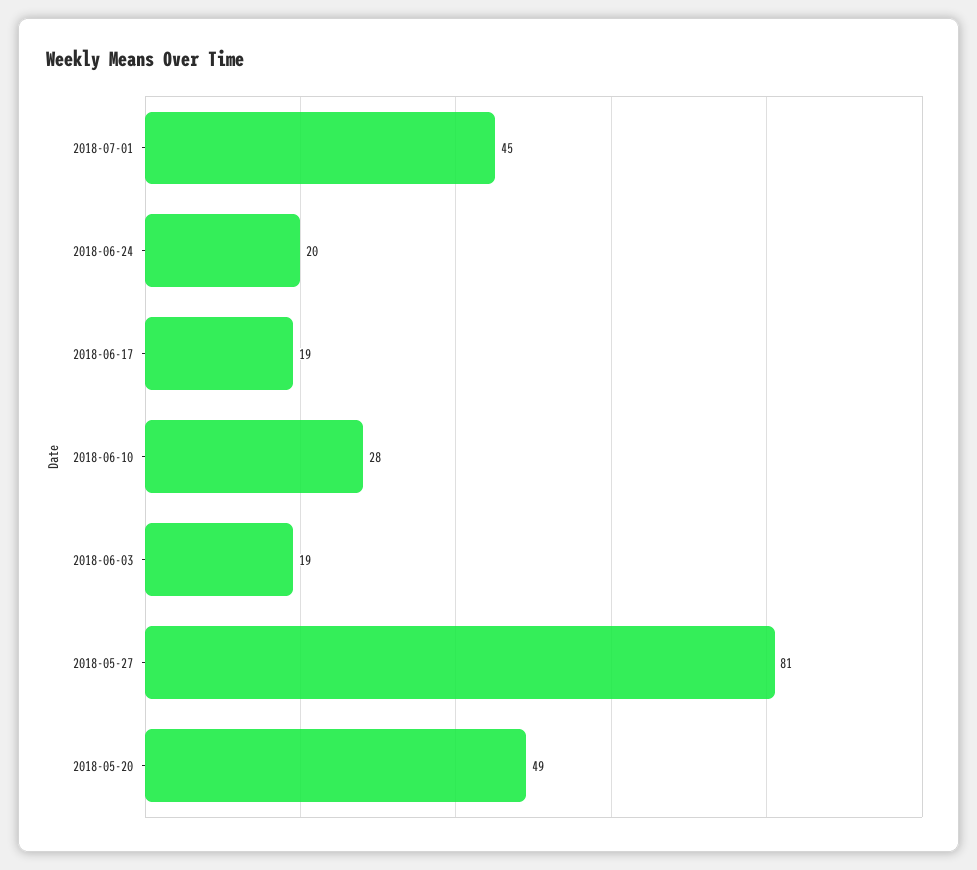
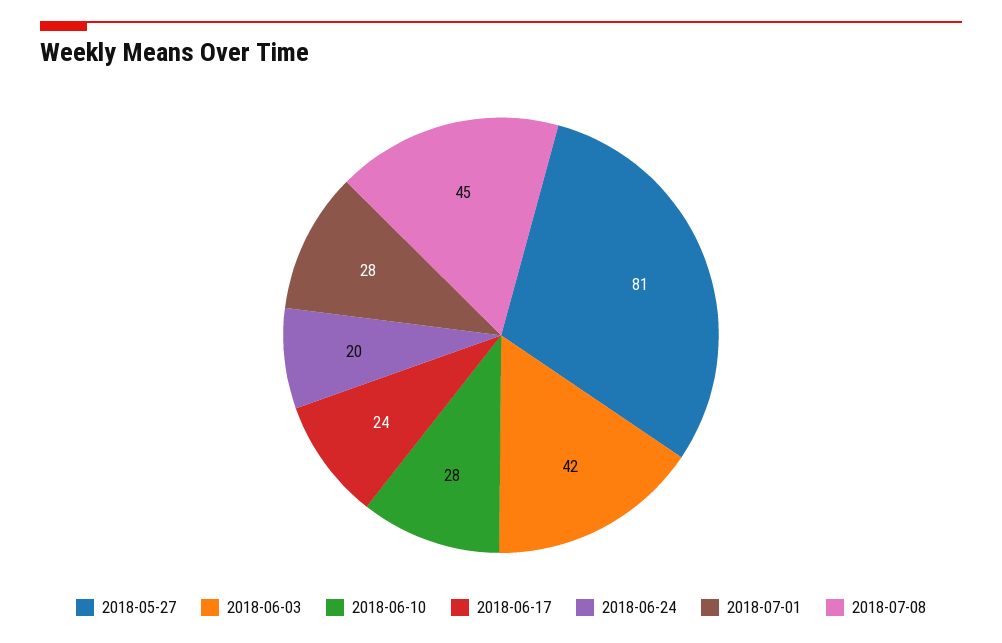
2018-07-01: 45 -> 28
2018-06-17: 19 -> 24
2018-06-03: 19 -> 42
2018-05-20: 49 -> none
2018-07-08: none -> 45

